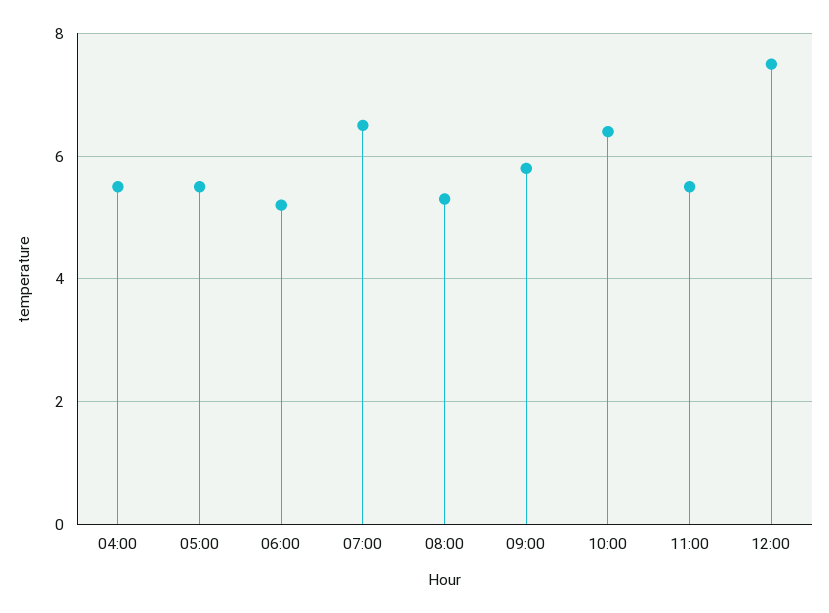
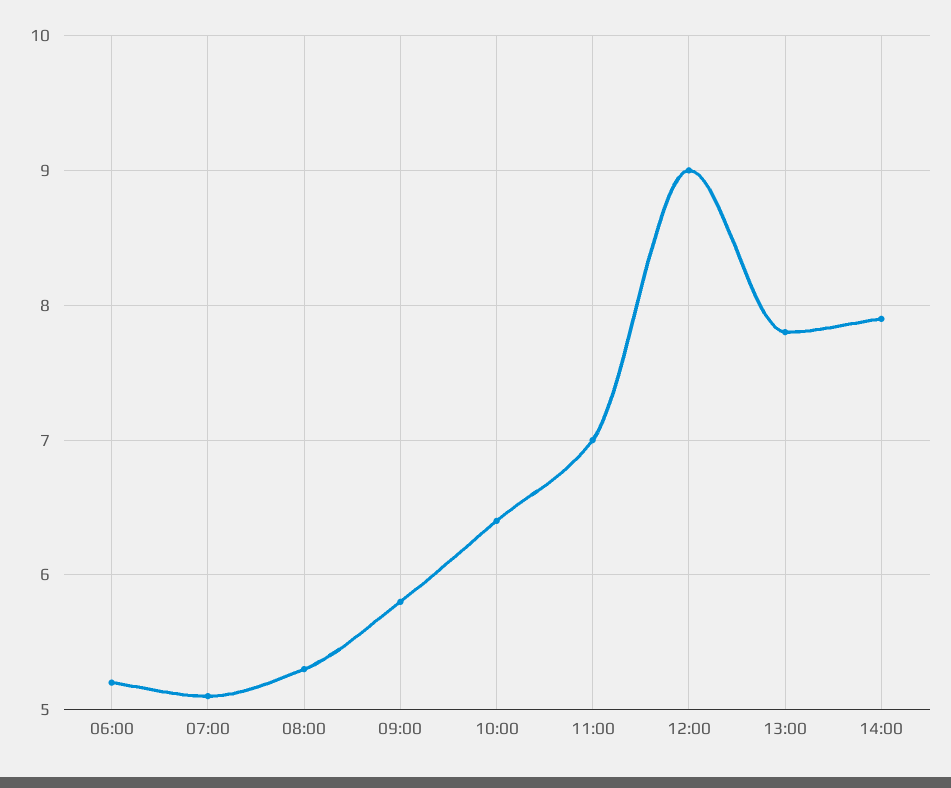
04:00: 5.5 -> none
05:00: 5.5 -> none
07:00: 6.5 -> 5.1
11:00: 5.5 -> 7
12:00: 7.5 -> 9
13:00: none -> 7.8
14:00: none -> 7.9

